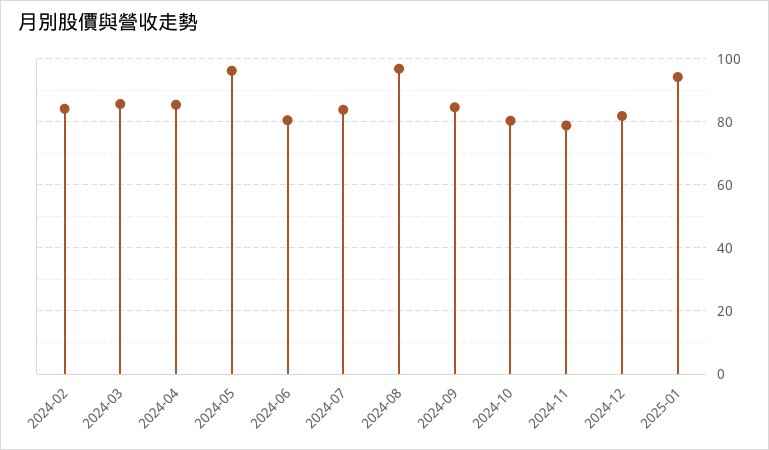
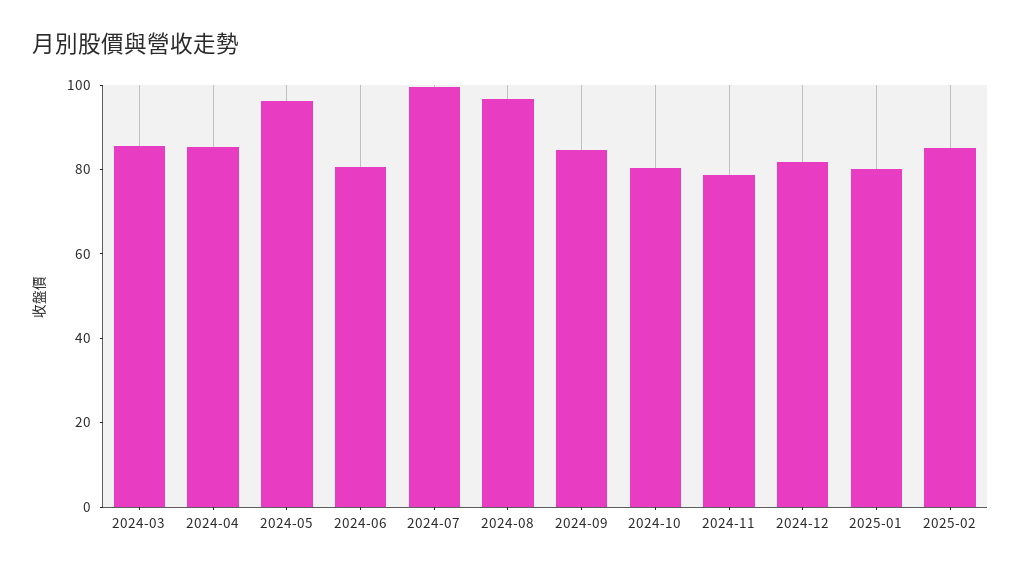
2024-02: 84 -> none
2024-07: 84 -> 100
2025-01: 94 -> 80
2025-02: none -> 85

